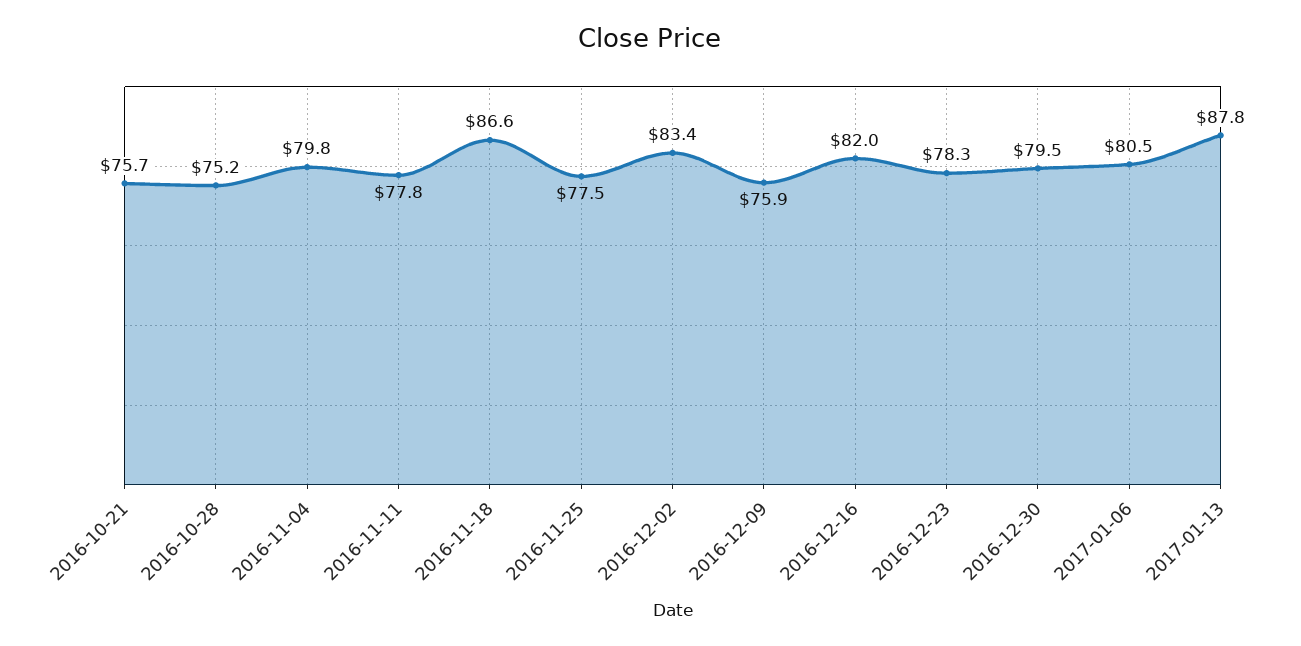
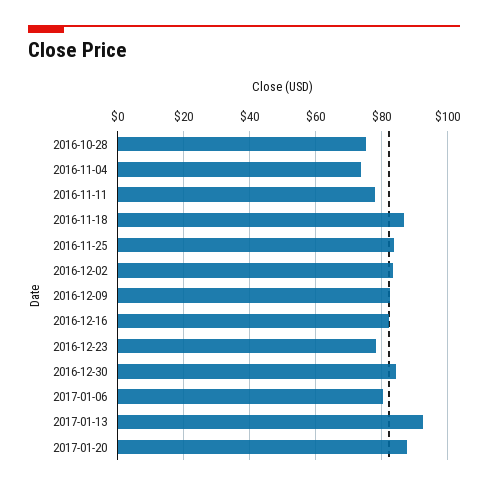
2016-10-21: 75.7 -> none
2016-11-04: 79.8 -> 74
2016-11-25: 77.5 -> 84
2016-12-09: 75.9 -> 82
2016-12-30: 79.5 -> 84
2017-01-13: 87.8 -> 92
2017-01-20: none -> 88

